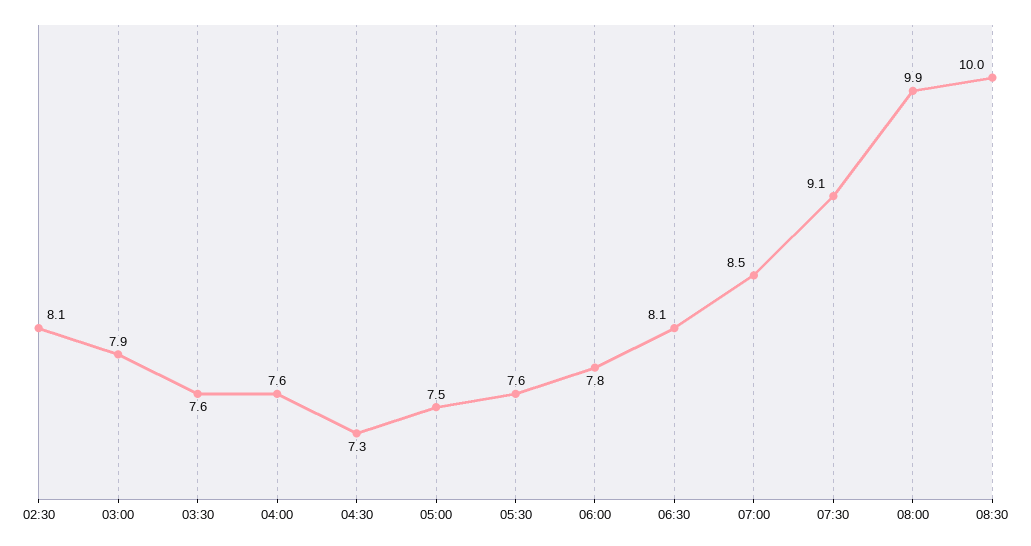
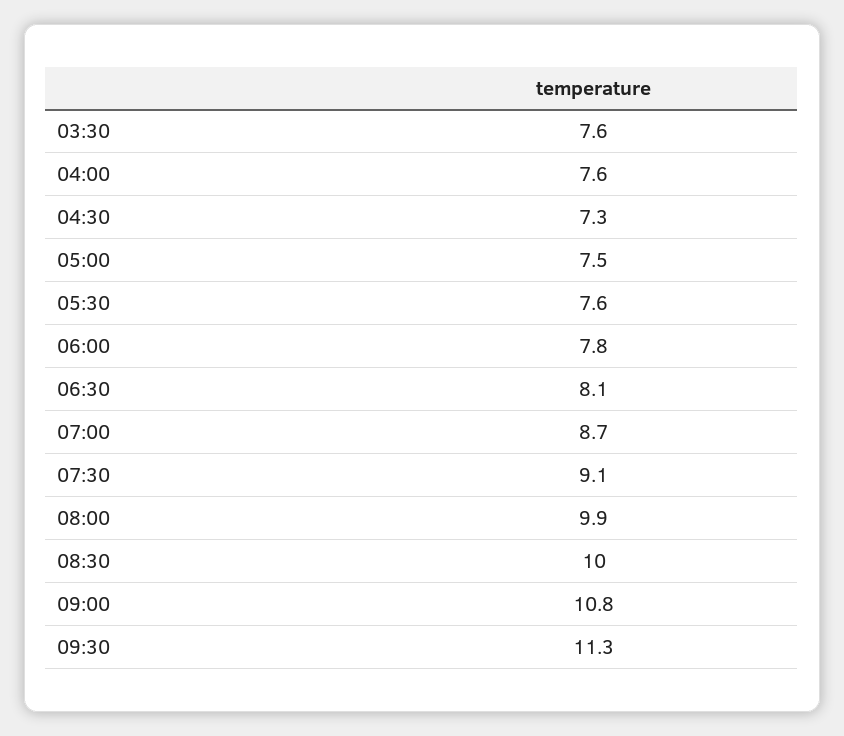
02:30: 8.1 -> none
03:00: 7.9 -> none
07:00: 8.5 -> 8.7
09:00: none -> 10.8
09:30: none -> 11.3

